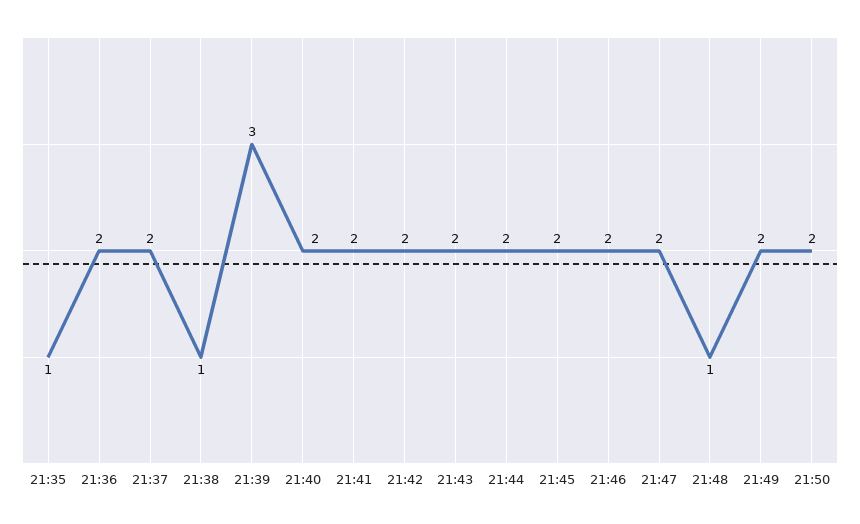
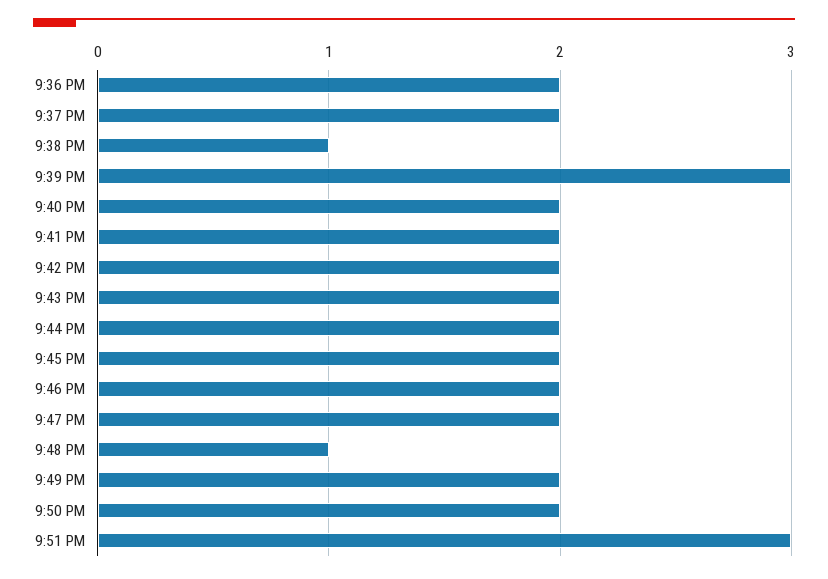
21:35: 1 -> none
9:51 PM: none -> 3

